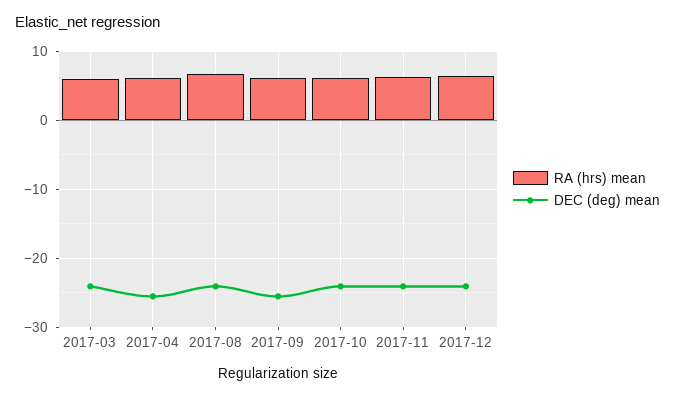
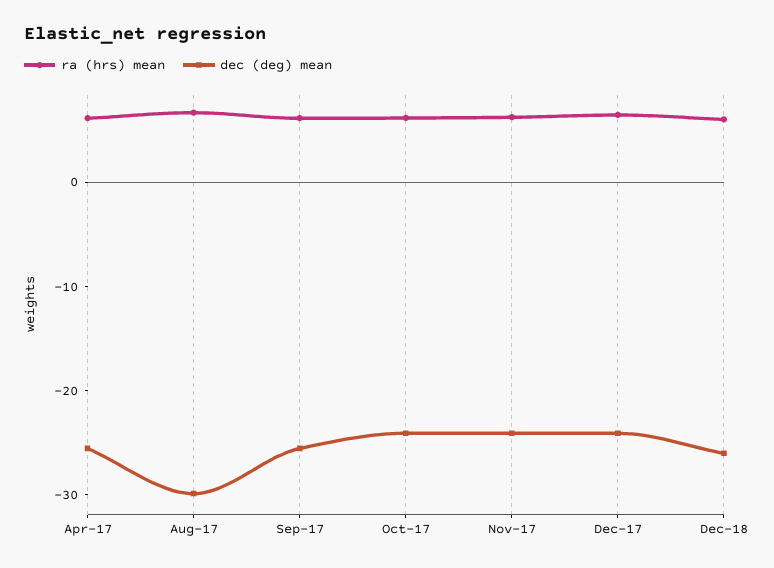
RA (hrs) mean, 2017-03: 6 -> none
DEC (deg) mean, 2017-03: -24 -> none
DEC (deg) mean, 2017-08: -24 -> -30
RA (hrs) mean, Dec-18: none -> 6
DEC (deg) mean, Dec-18: none -> -26

